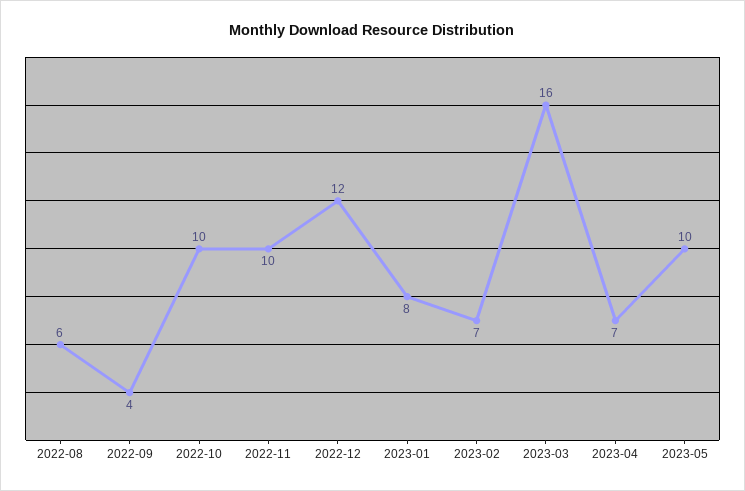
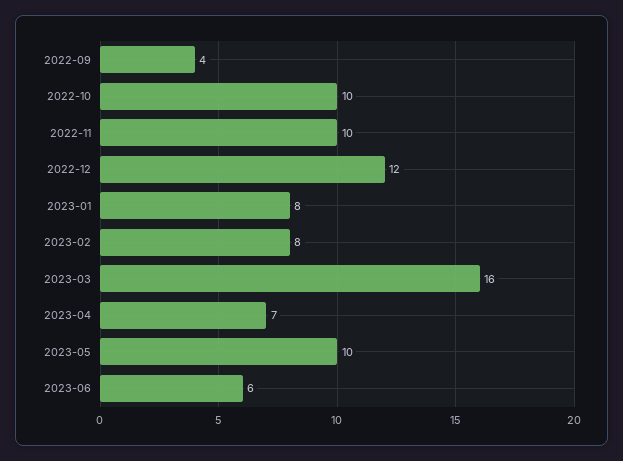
2022-08: 6 -> none
2023-02: 7 -> 8
2023-06: none -> 6

